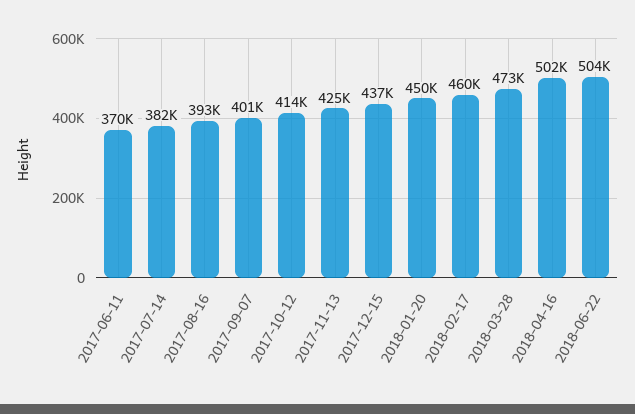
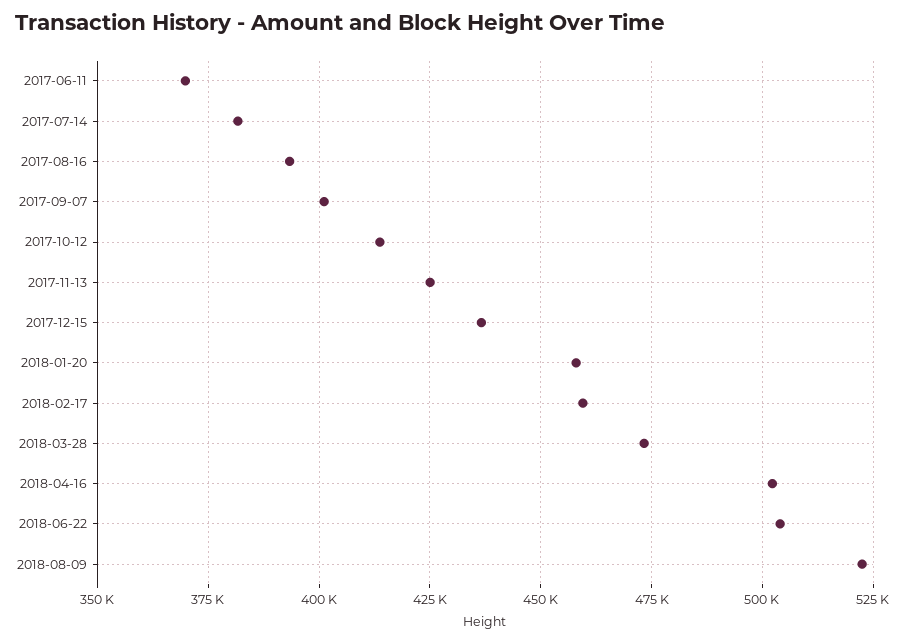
2018-01-20: 450000 -> 457500
2018-08-09: none -> 522500

